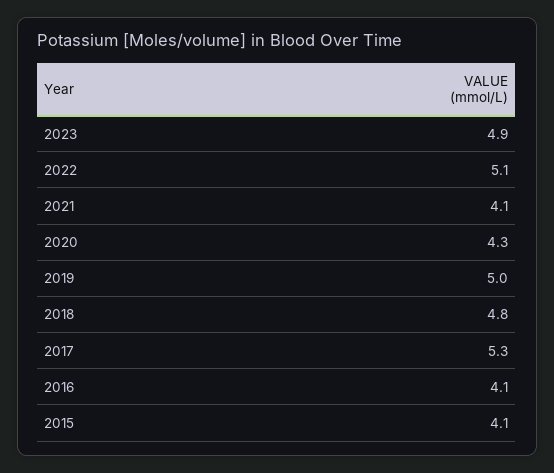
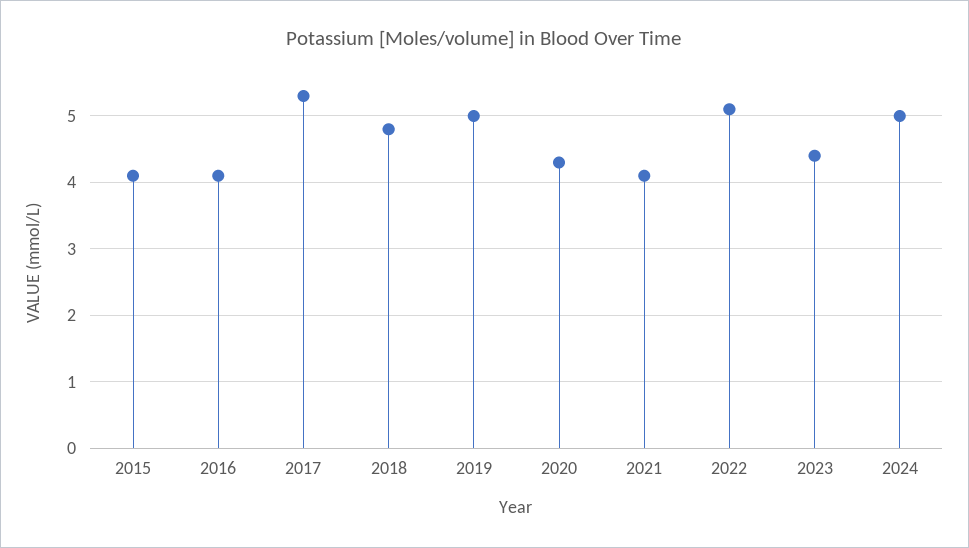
2023: 4.9 -> 4.4
2024: none -> 5

